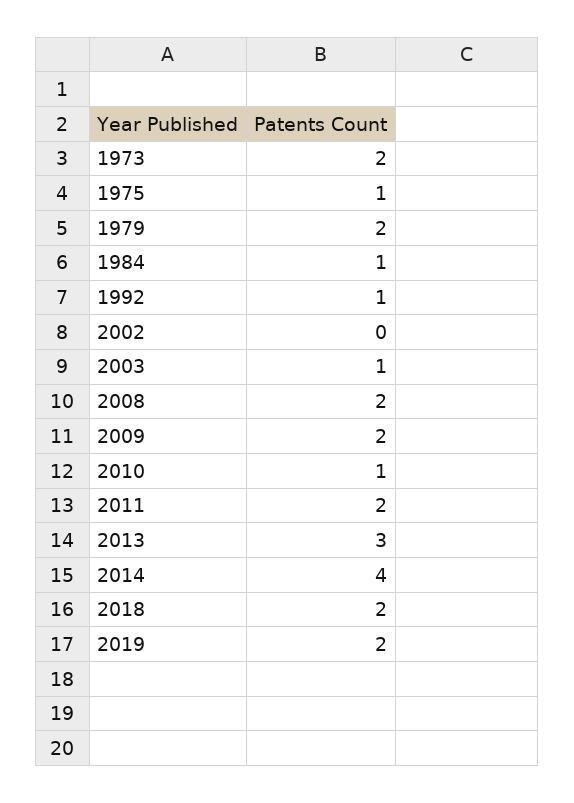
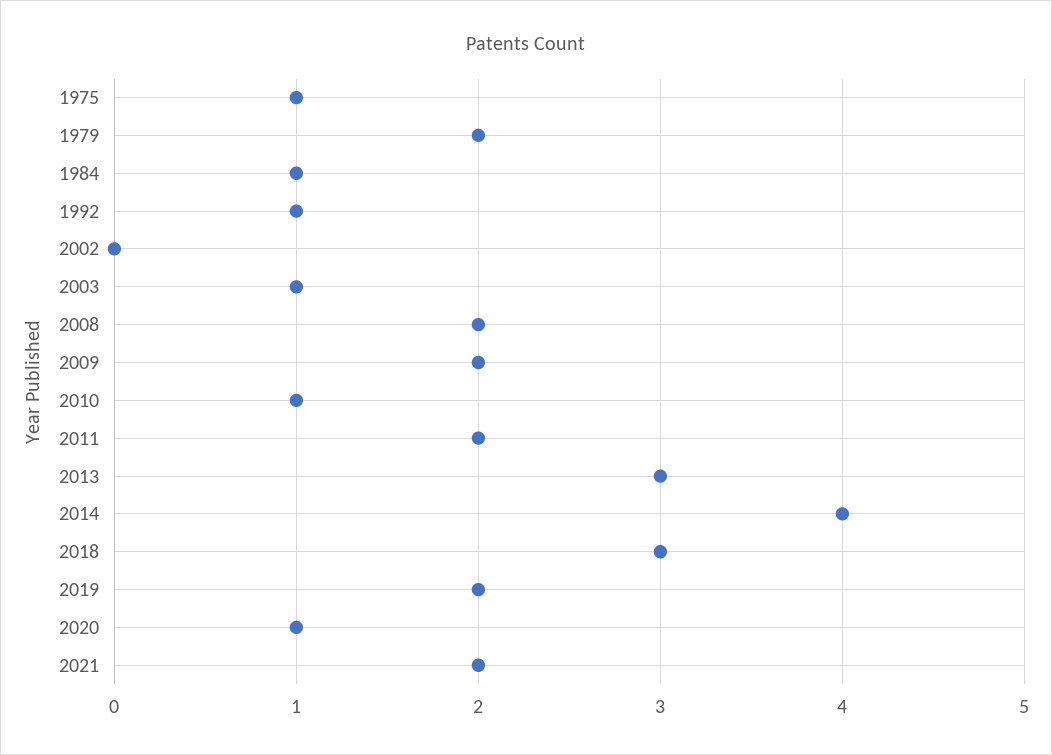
1973: 2 -> none
2018: 2 -> 3
2020: none -> 1
2021: none -> 2

